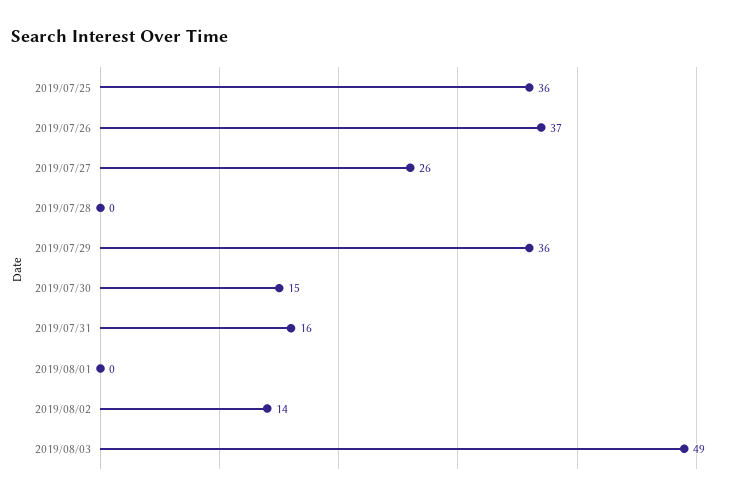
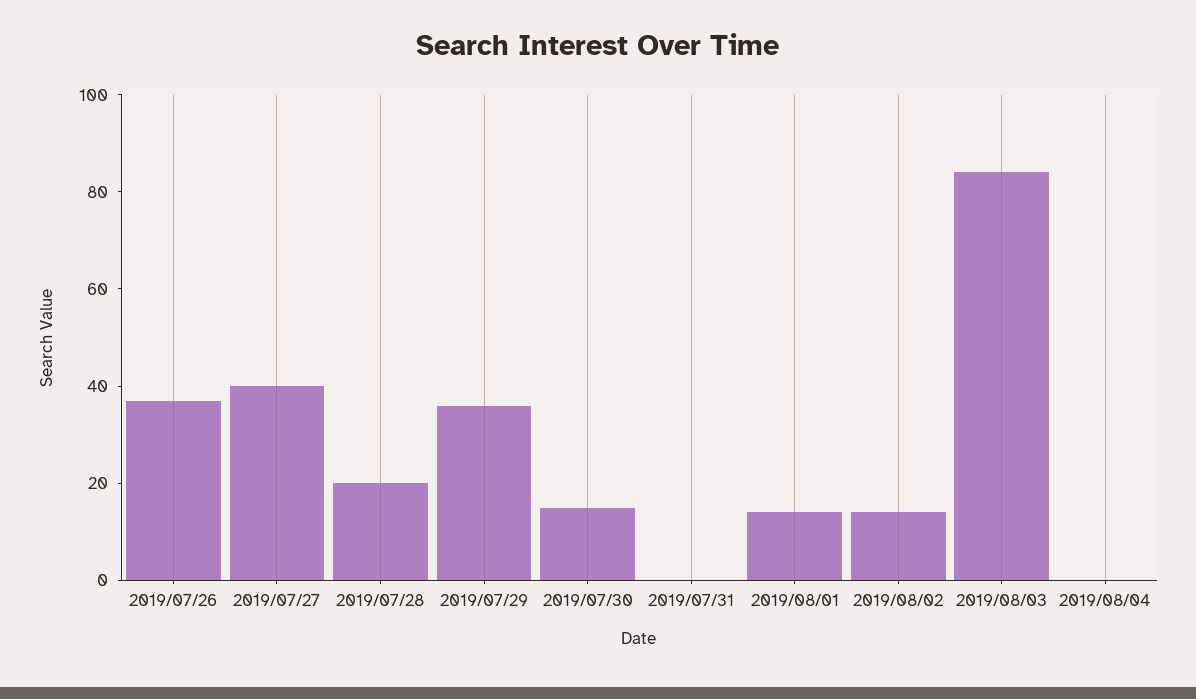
2019/07/25: 36 -> none
2019/07/27: 26 -> 40
2019/07/28: 0 -> 20
2019/07/31: 16 -> 0
2019/08/01: 0 -> 15
2019/08/03: 49 -> 85
2019/08/04: none -> 0

